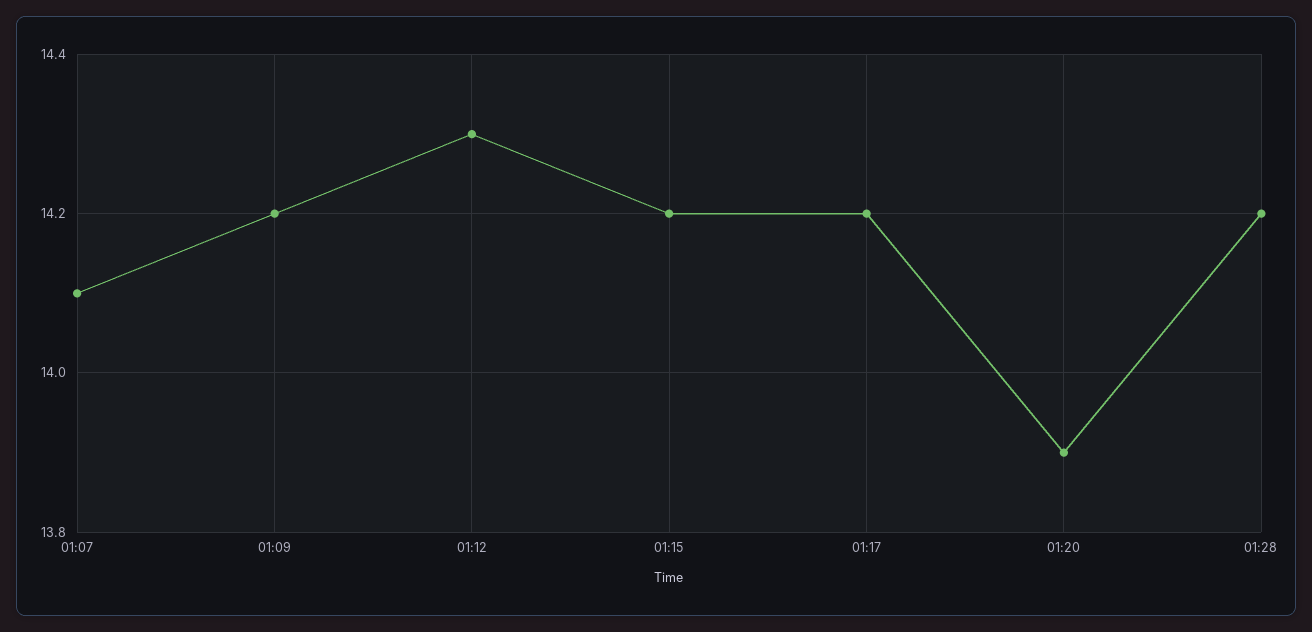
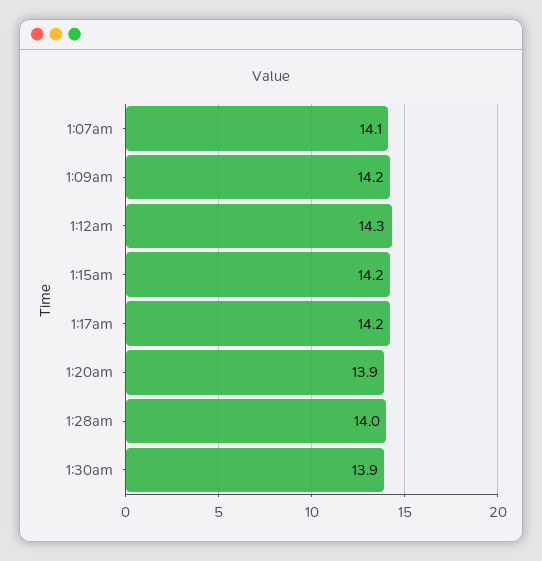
01:28: 14.2 -> 14
1:30am: none -> 13.9

